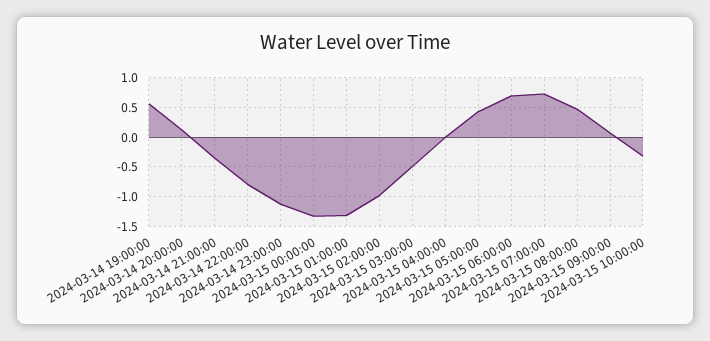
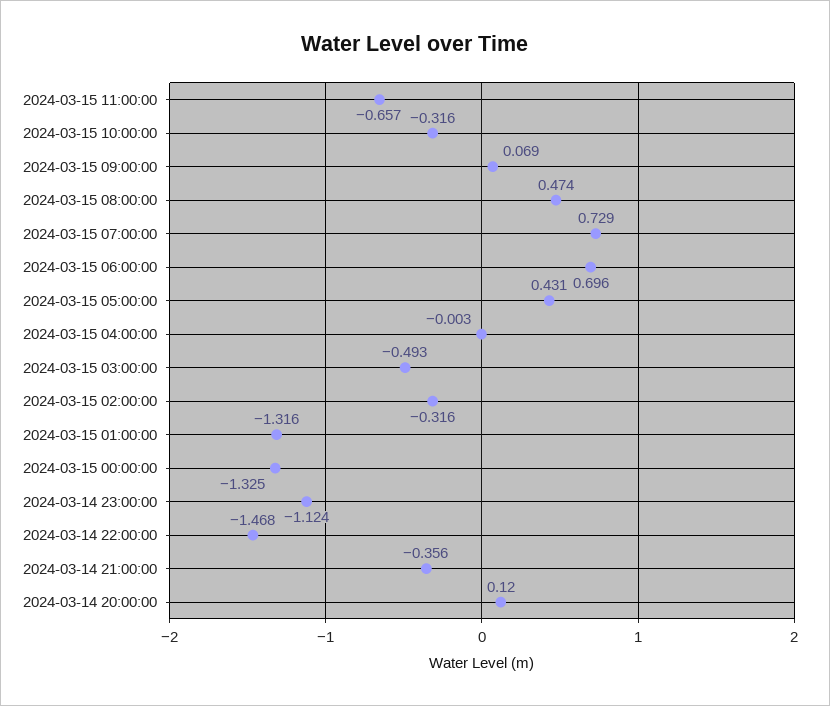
2024-03-14 19:00:00: 0.5 -> none
2024-03-14 22:00:00: -0.75 -> -1.468
2024-03-15 02:00:00: -1 -> -0.316
2024-03-15 11:00:00: none -> -0.657

